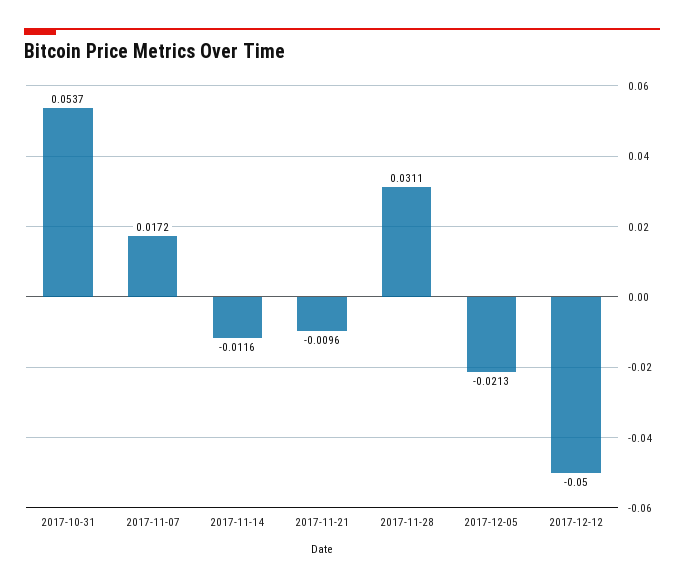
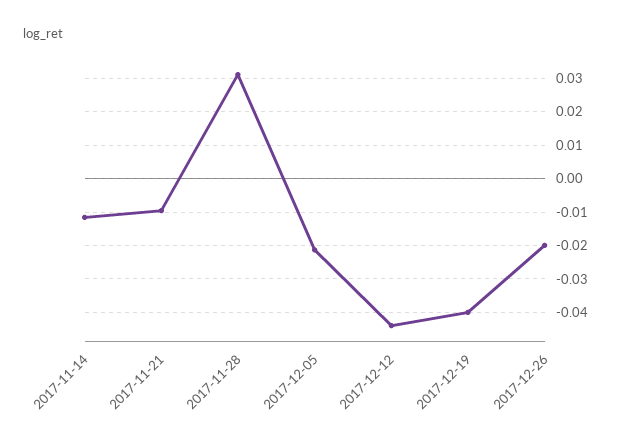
2017-10-31: 0.0537 -> none
2017-11-07: 0.0172 -> none
2017-12-12: -0.05 -> -0.044
2017-12-19: none -> -0.04
2017-12-26: none -> -0.02

